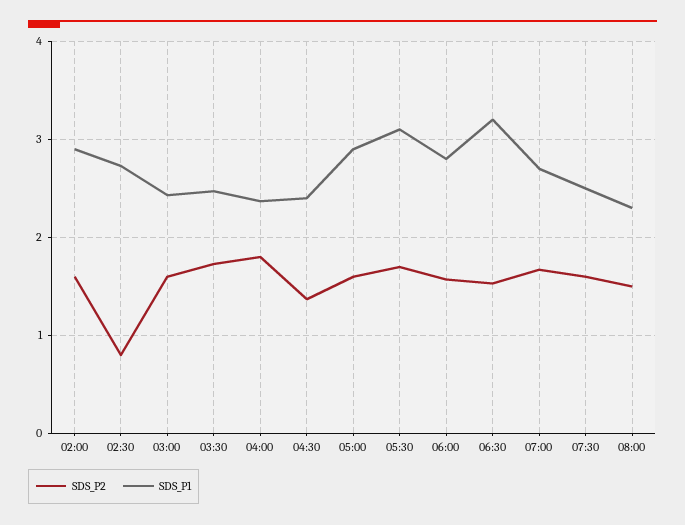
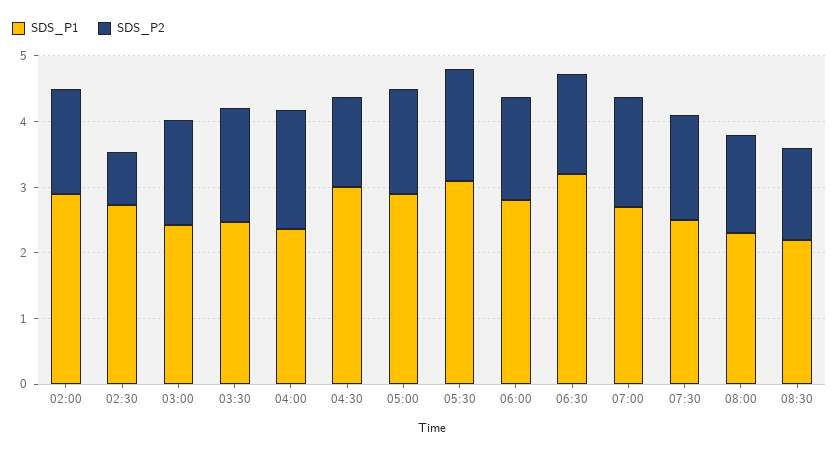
SDS_P1, 04:30: 2.4 -> 3
SDS_P1, 08:30: none -> 2.2
SDS_P2, 08:30: none -> 1.4

